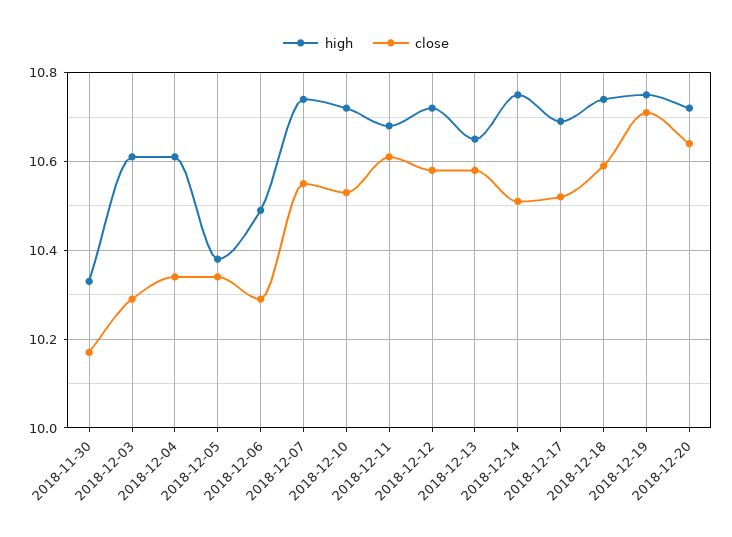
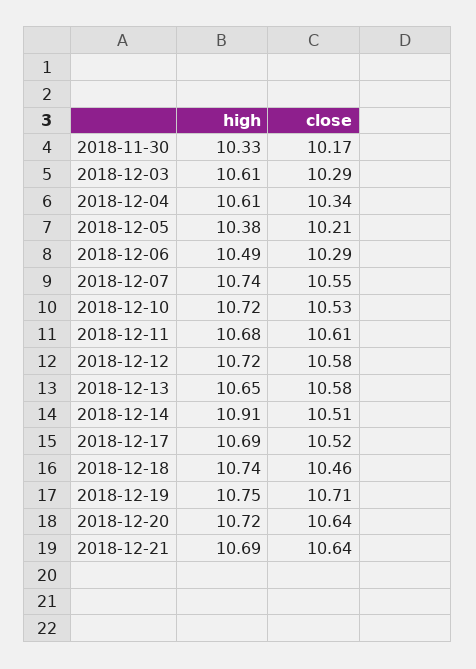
close, 2018-12-05: 10.35 -> 10.21
high, 2018-12-14: 10.75 -> 10.91
close, 2018-12-18: 10.6 -> 10.46
high, 2018-12-21: none -> 10.69
close, 2018-12-21: none -> 10.64

